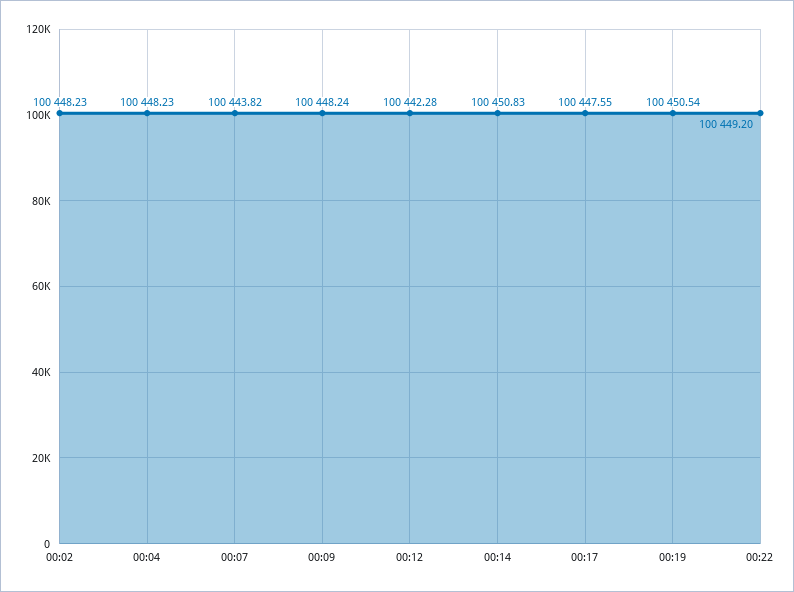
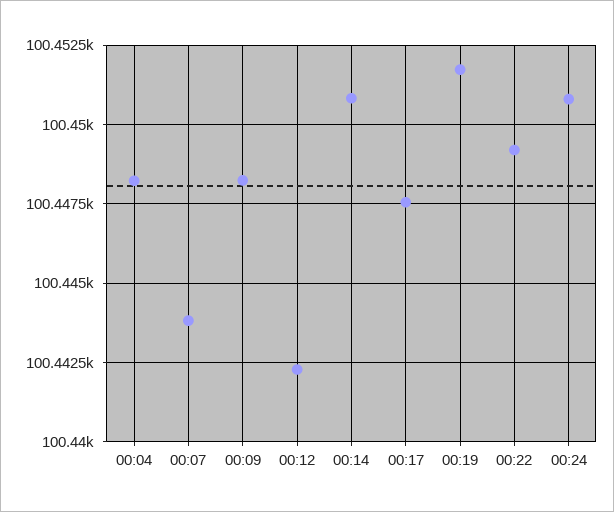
00:02: 100448.23 -> none
00:19: 100450.54 -> 100451.75
00:24: none -> 100450.75

